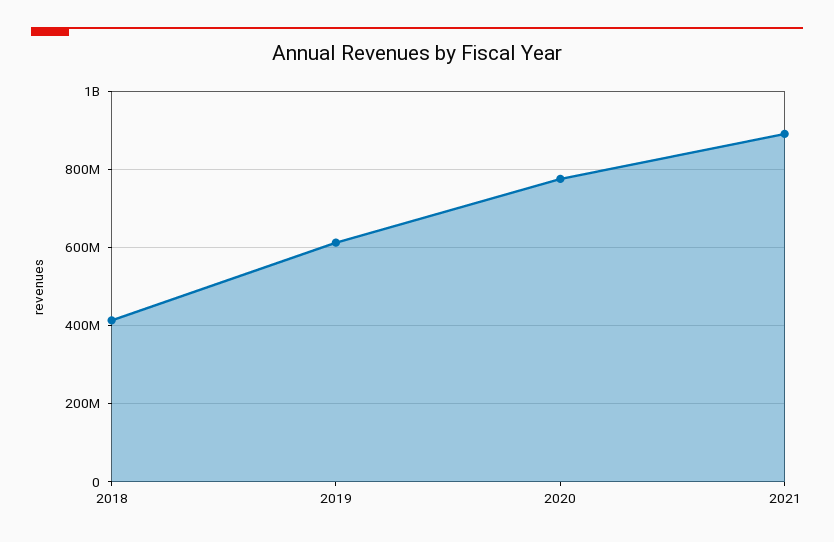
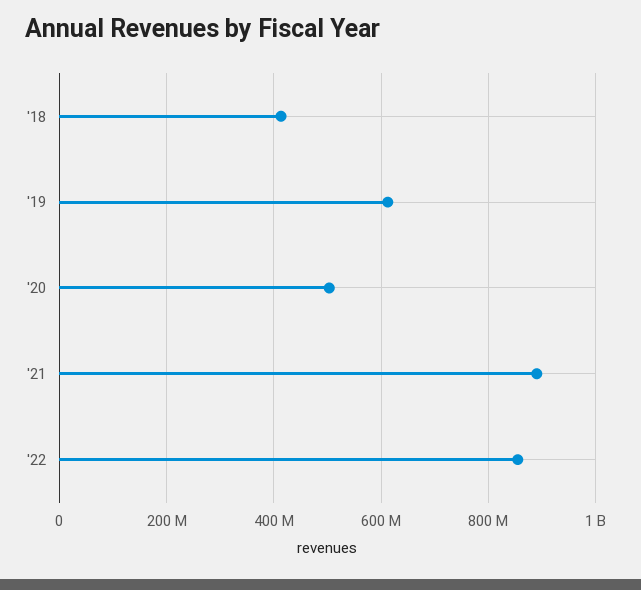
2020: 780000000 -> 500000000
'22: none -> 860000000

